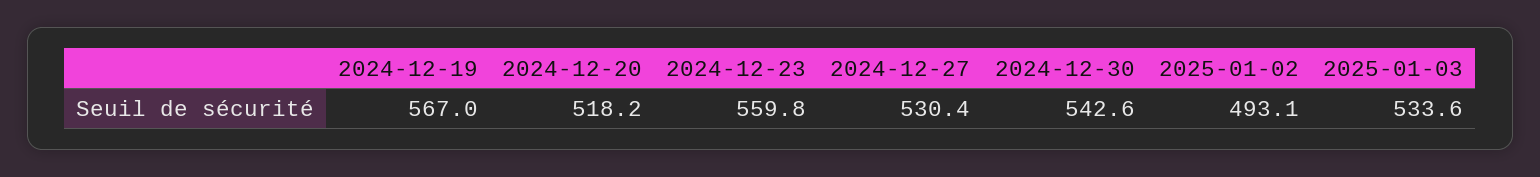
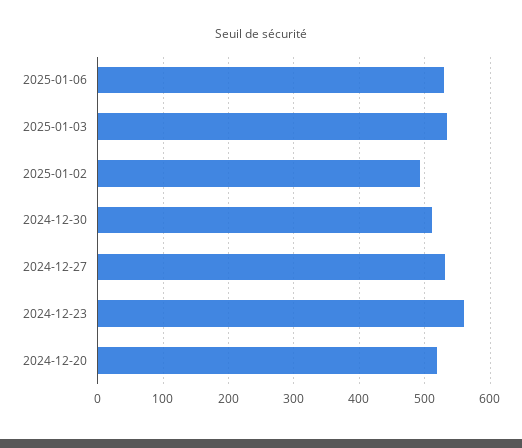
2024-12-19: 567 -> none
2024-12-30: 542.6 -> 510
2025-01-06: none -> 530

